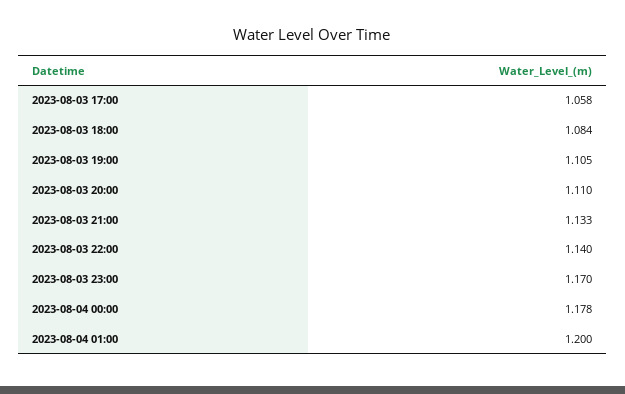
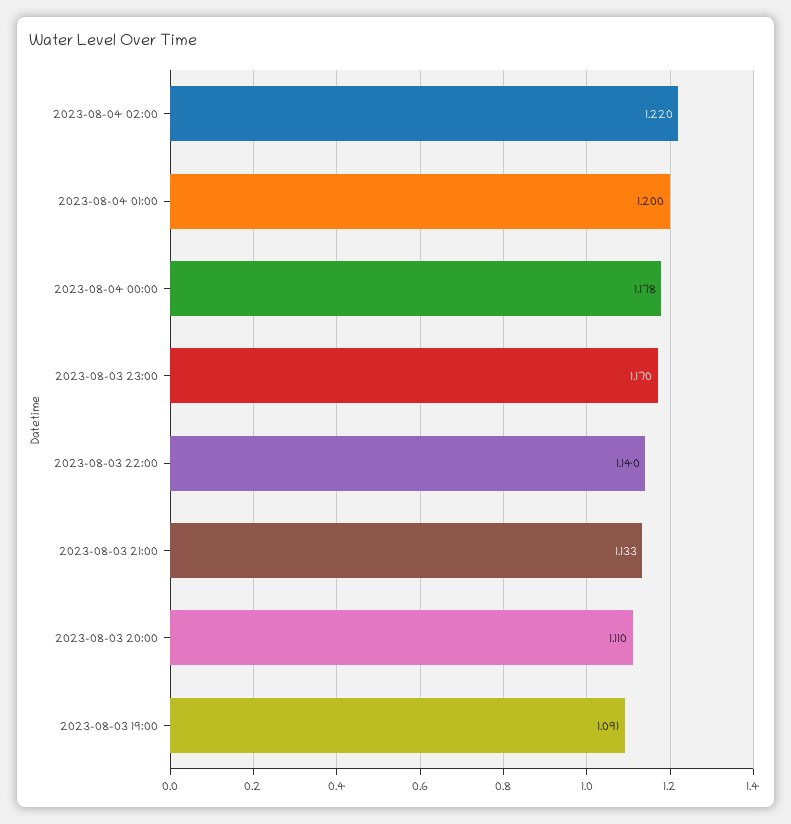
2023-08-03 17:00: 1.058 -> none
2023-08-03 18:00: 1.084 -> none
2023-08-03 19:00: 1.105 -> 1.091
2023-08-04 02:00: none -> 1.22

